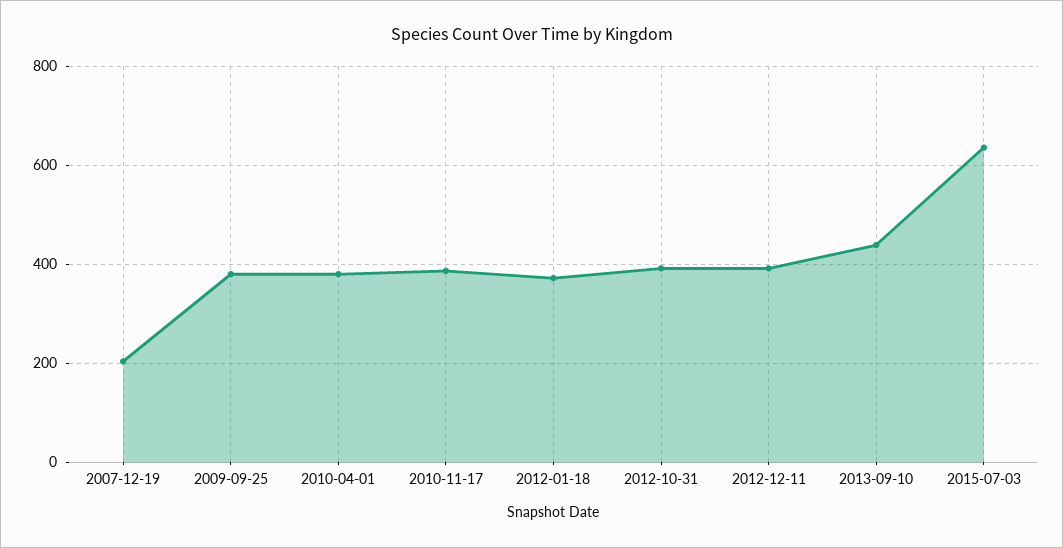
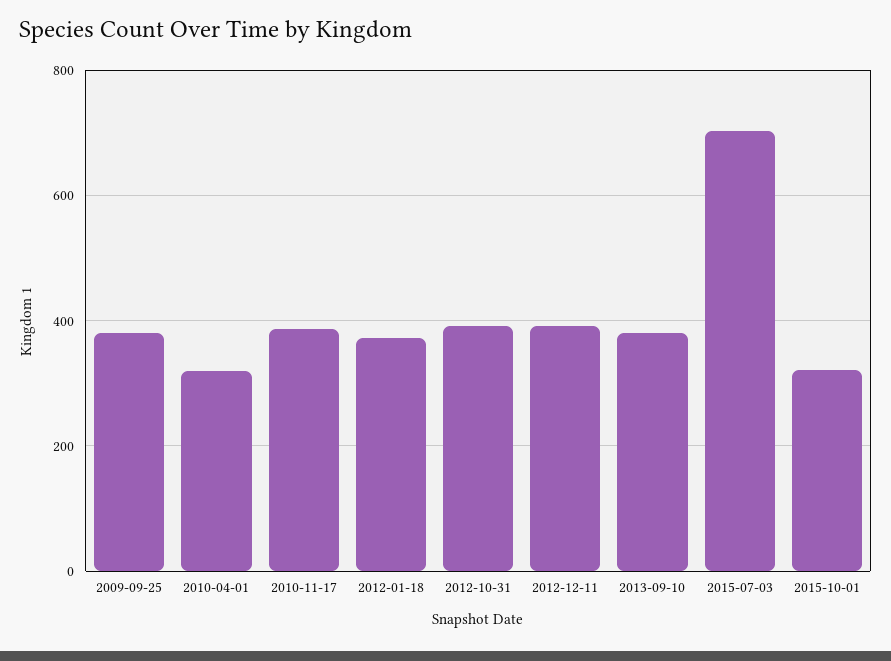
2007-12-19: 200 -> none
2010-04-01: 380 -> 320
2013-09-10: 440 -> 380
2015-07-03: 640 -> 700
2015-10-01: none -> 320

